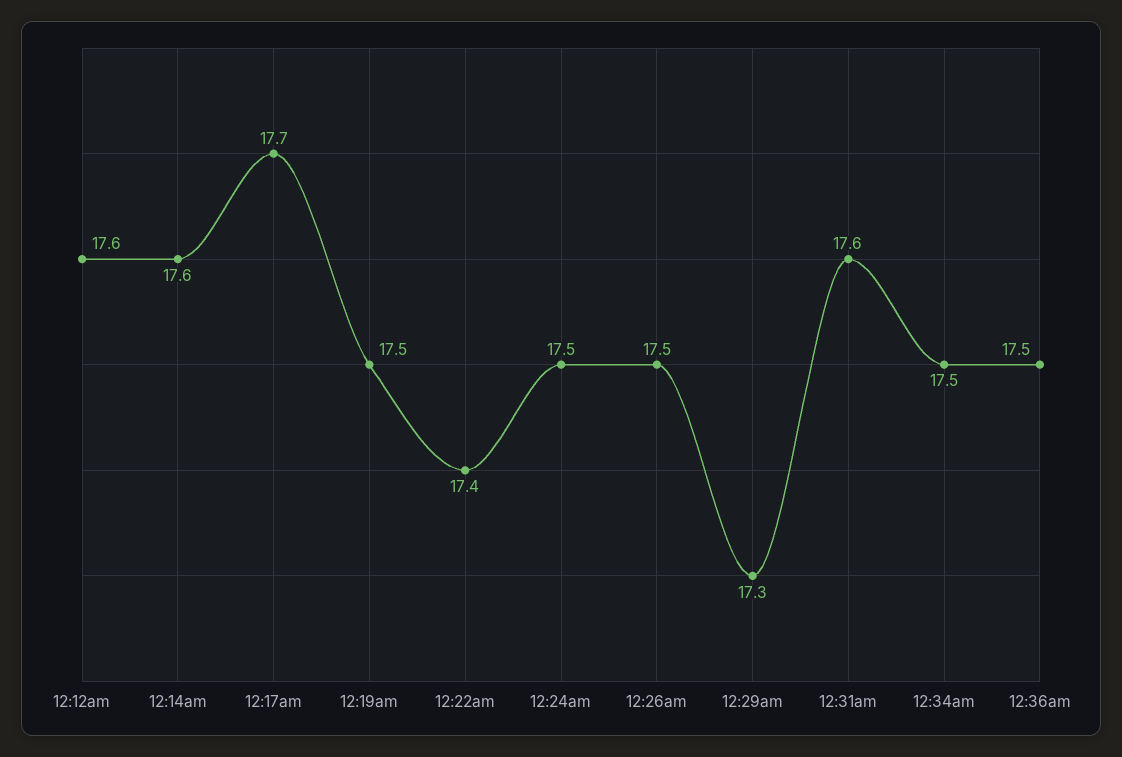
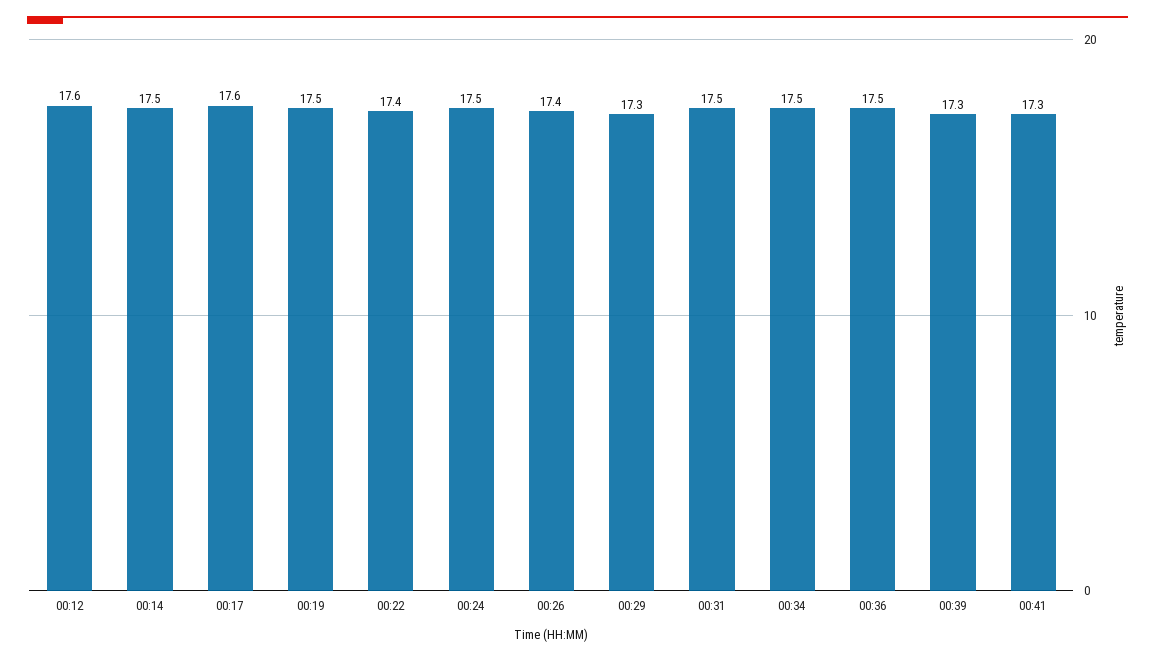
12:14am: 17.6 -> 17.5
12:17am: 17.7 -> 17.6
12:26am: 17.5 -> 17.4
12:31am: 17.6 -> 17.5
00:39: none -> 17.3
00:41: none -> 17.3

